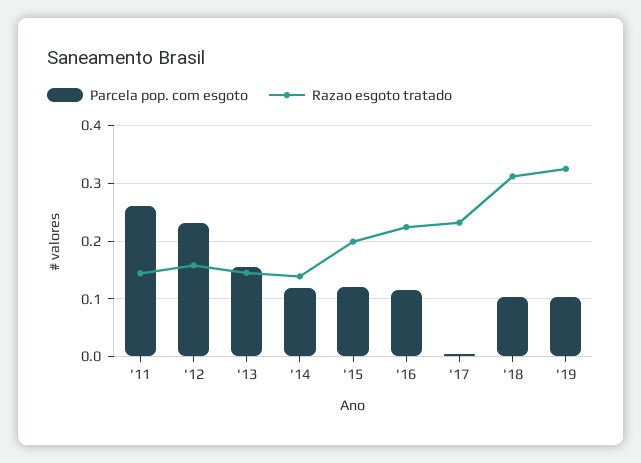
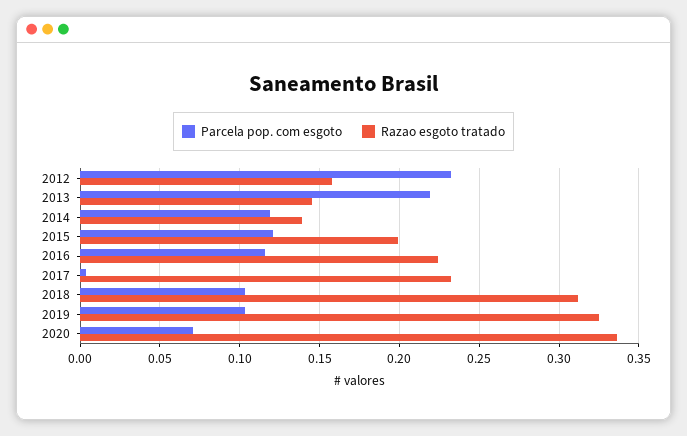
Parcela pop. com esgoto, '11: 0.26 -> none
Razao esgoto tratado, '11: 0.14 -> none
Parcela pop. com esgoto, '13: 0.16 -> 0.22
Parcela pop. com esgoto, 2020: none -> 0.07
Razao esgoto tratado, 2020: none -> 0.335

